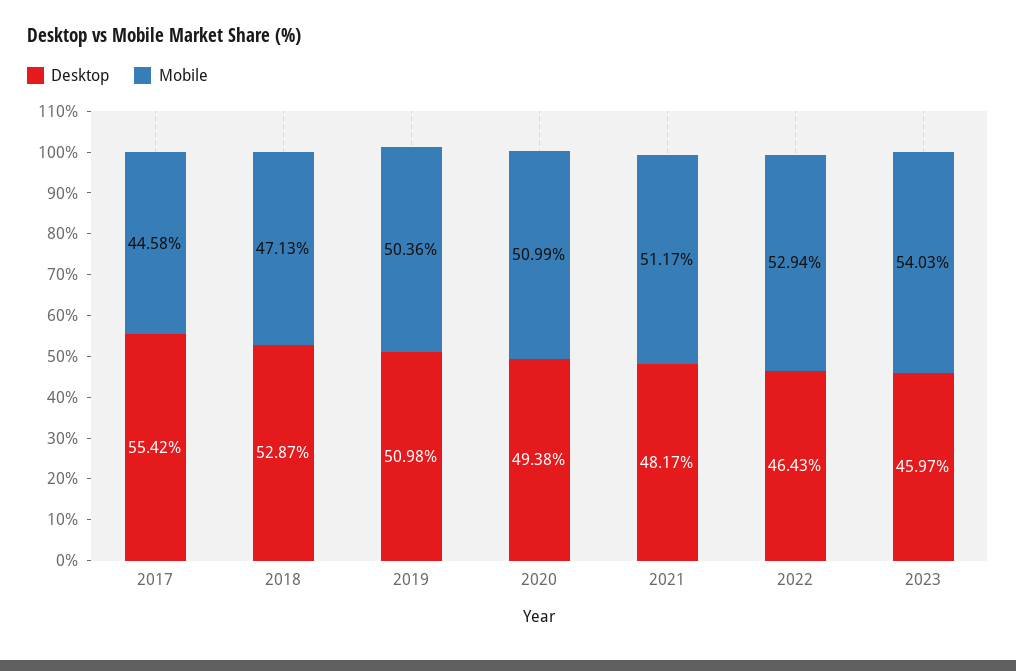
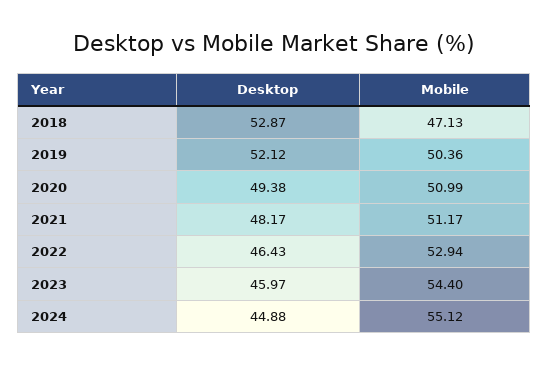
Desktop, 2017: 55.42 -> none
Mobile, 2017: 44.58 -> none
Desktop, 2019: 50.98 -> 52.12
Mobile, 2023: 54.03 -> 54.4
Desktop, 2024: none -> 44.88
Mobile, 2024: none -> 55.12

